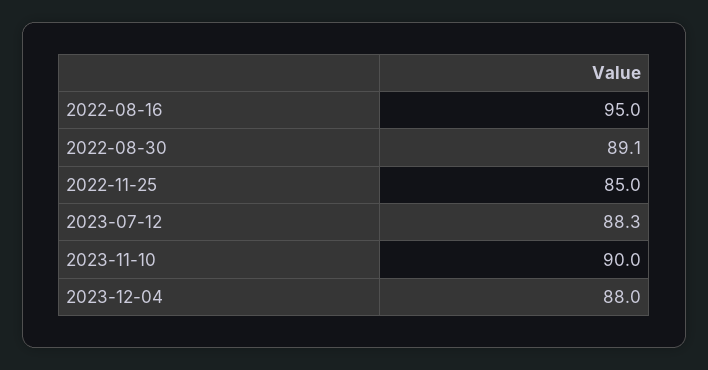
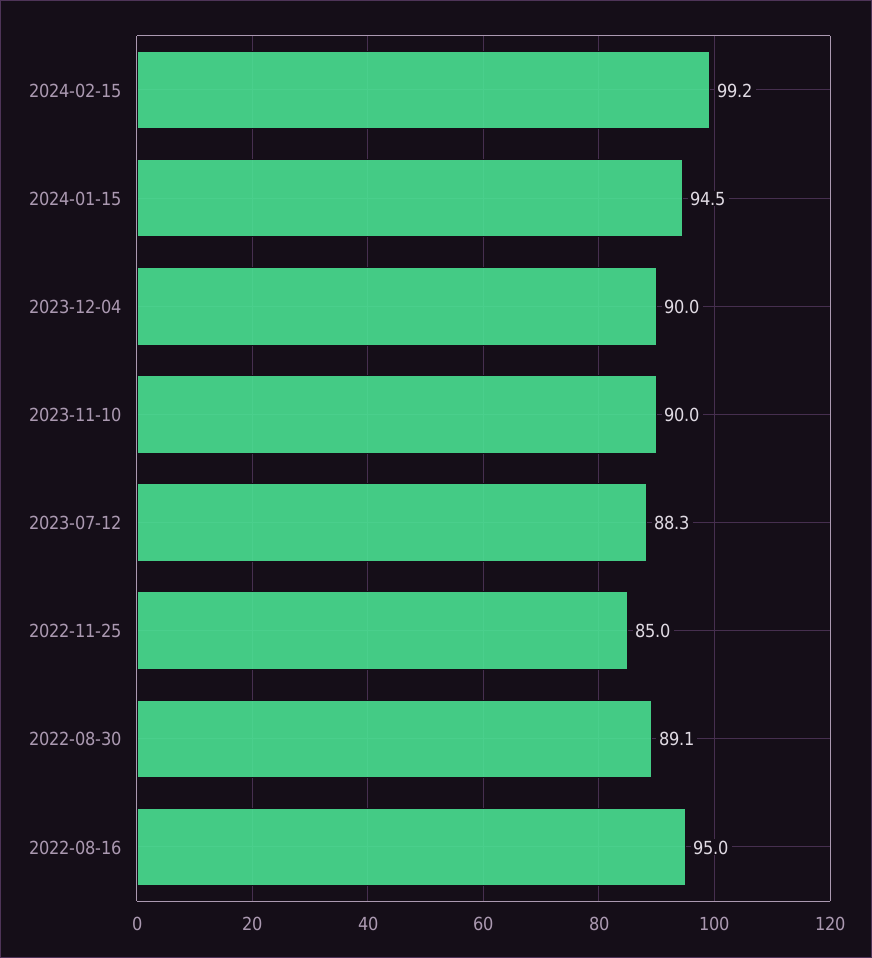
2023-12-04: 88 -> 90
2024-02-15: none -> 99.2
2024-01-15: none -> 94.5

